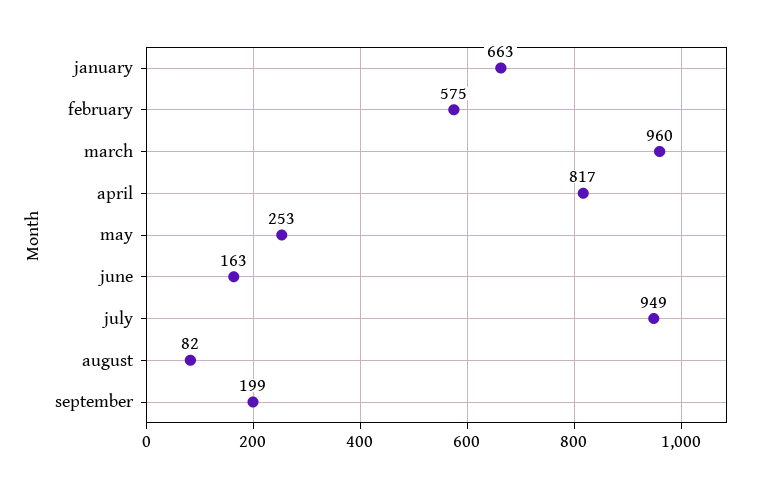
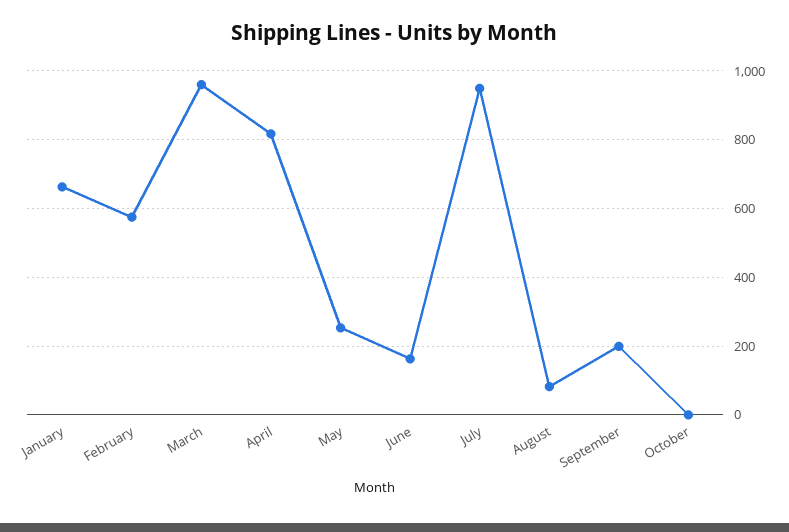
October: none -> 0

